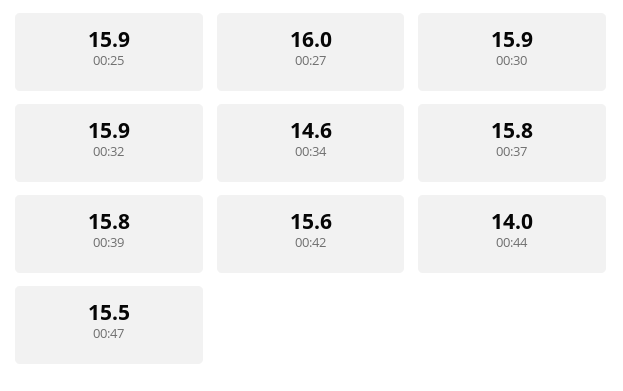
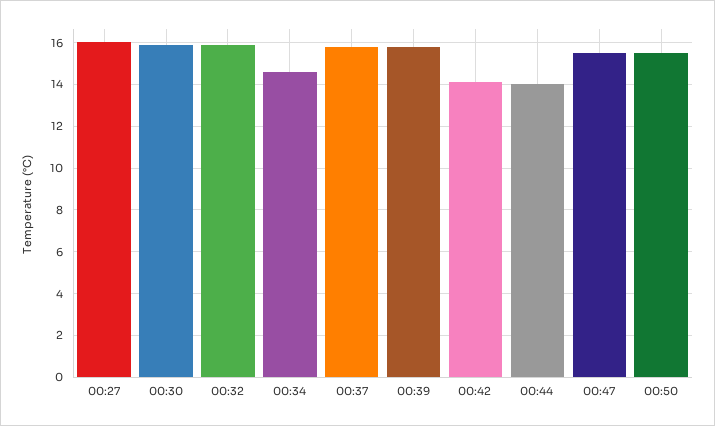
00:25: 15.9 -> none
00:42: 15.6 -> 14
00:50: none -> 15.5

